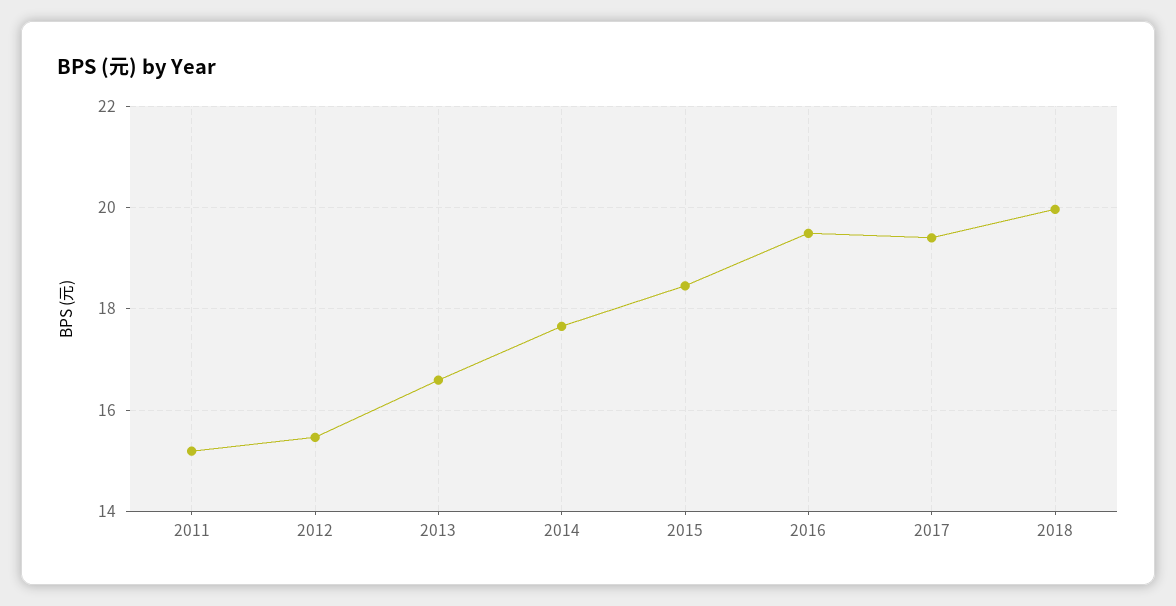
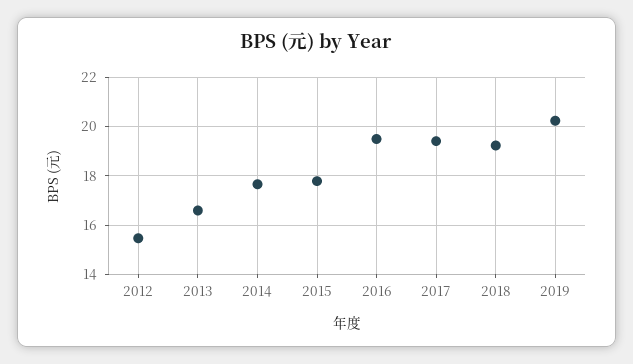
2011: 15.2 -> none
2015: 18.4 -> 17.75
2018: 20 -> 19.25
2019: none -> 20.25

